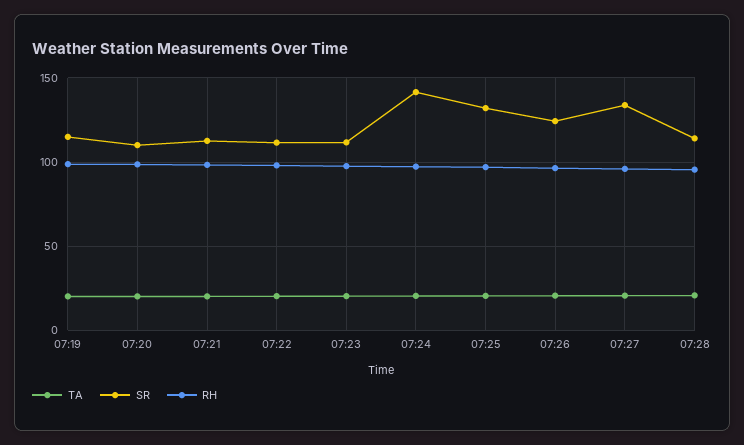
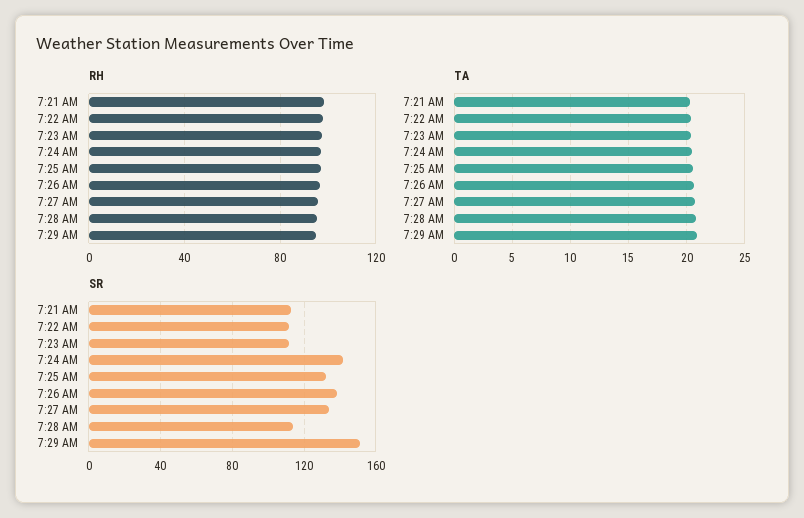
TA, 07:19: 20 -> none
SR, 07:19: 115 -> none
RH, 07:19: 100 -> none
TA, 07:20: 20 -> none
SR, 07:20: 110 -> none
RH, 07:20: 100 -> none
SR, 07:26: 125 -> 140
RH, 7:29 AM: none -> 95
TA, 7:29 AM: none -> 21
SR, 7:29 AM: none -> 150

